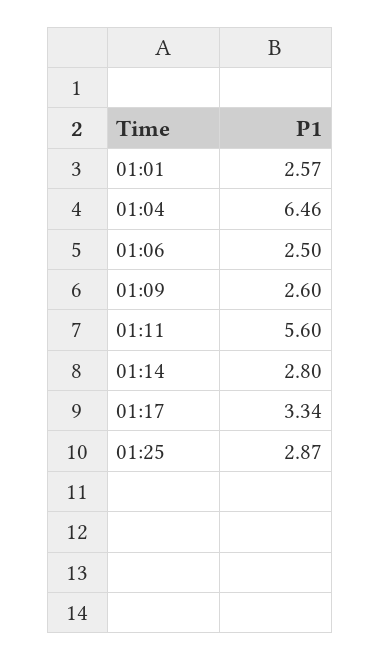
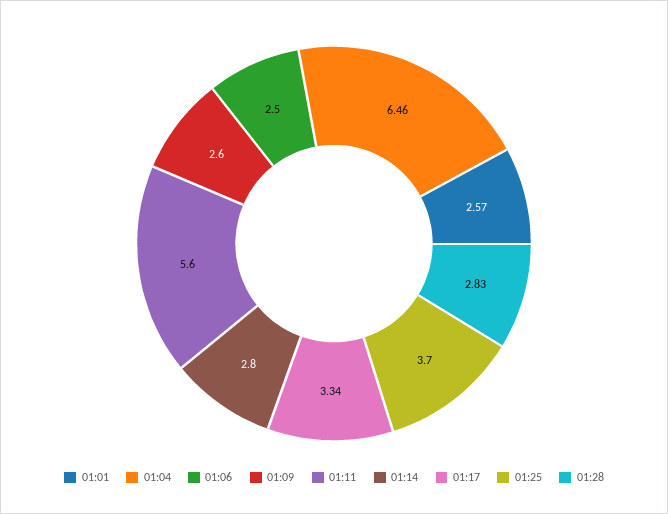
01:25: 2.87 -> 3.7
01:28: none -> 2.83

